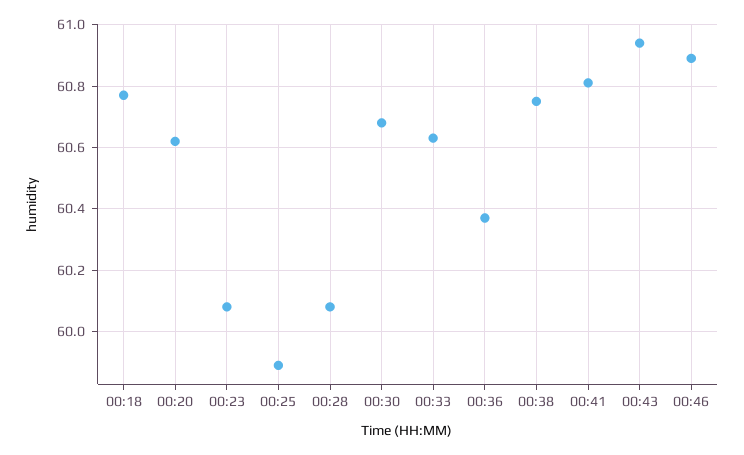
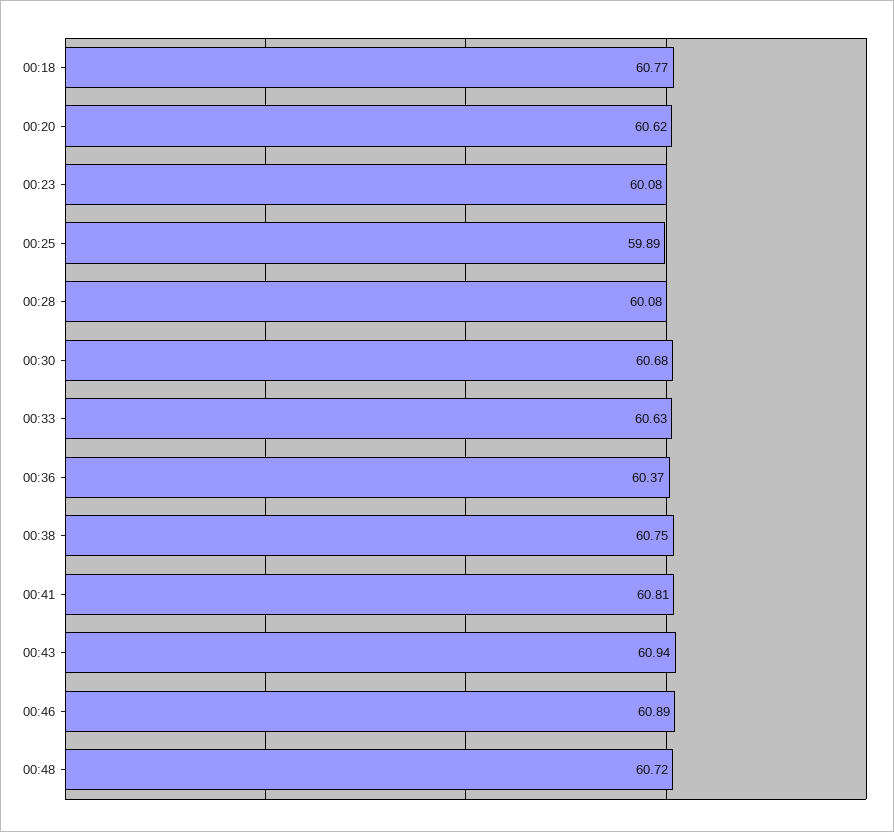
00:48: none -> 60.72

